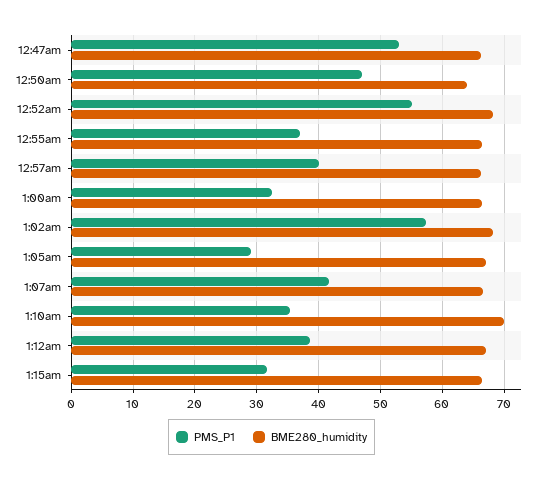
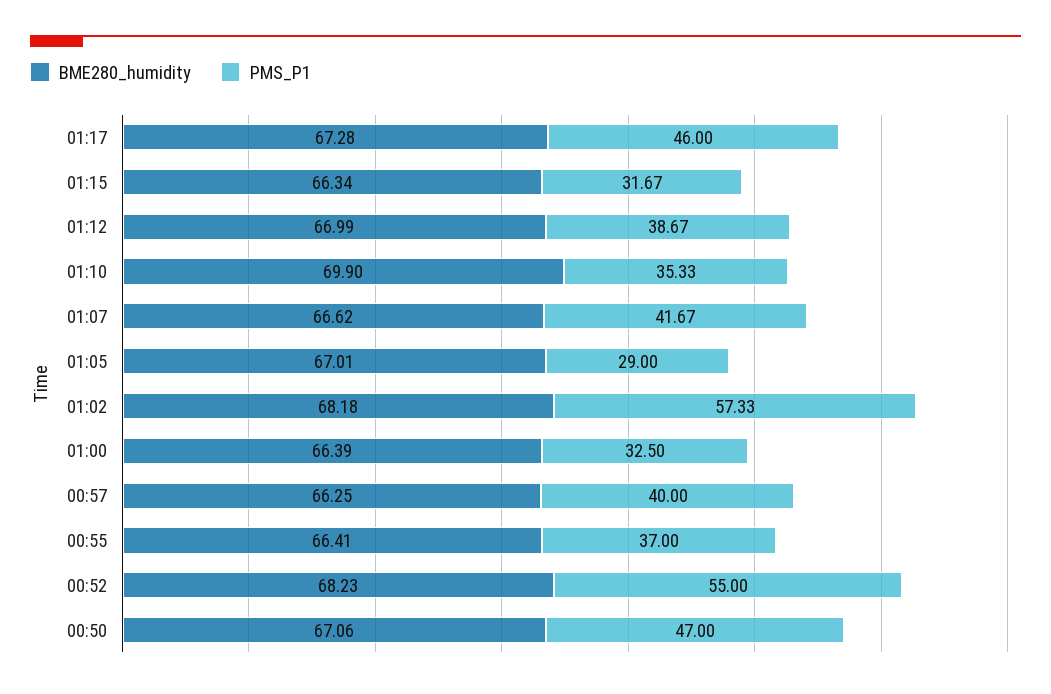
PMS_P1, 12:47am: 53 -> none
BME280_humidity, 12:47am: 66 -> none
BME280_humidity, 12:50am: 64 -> 67.06
BME280_humidity, 01:17: none -> 67.28
PMS_P1, 01:17: none -> 46

